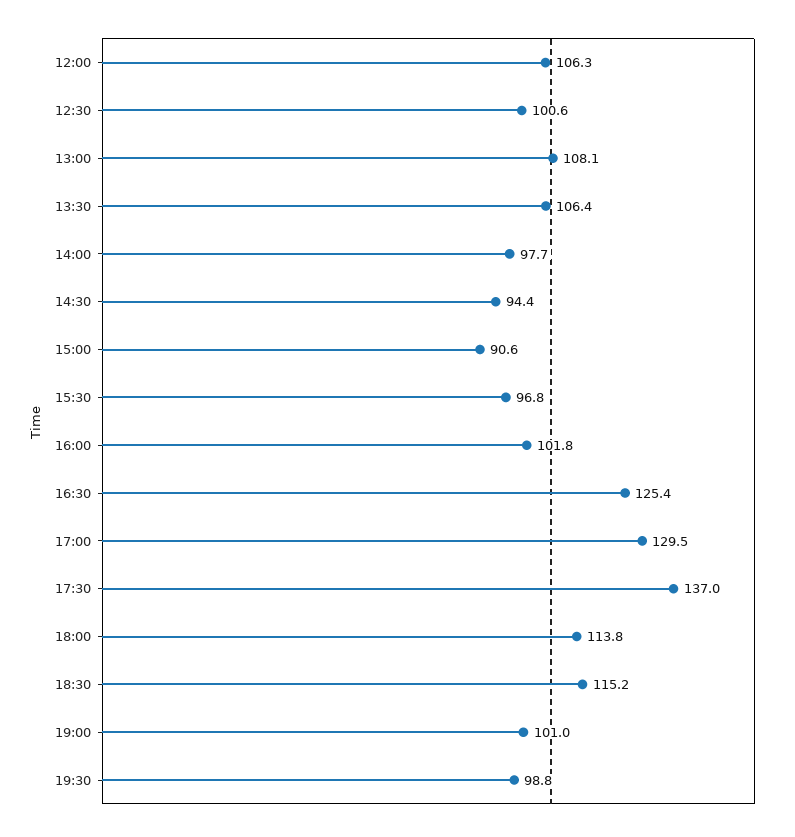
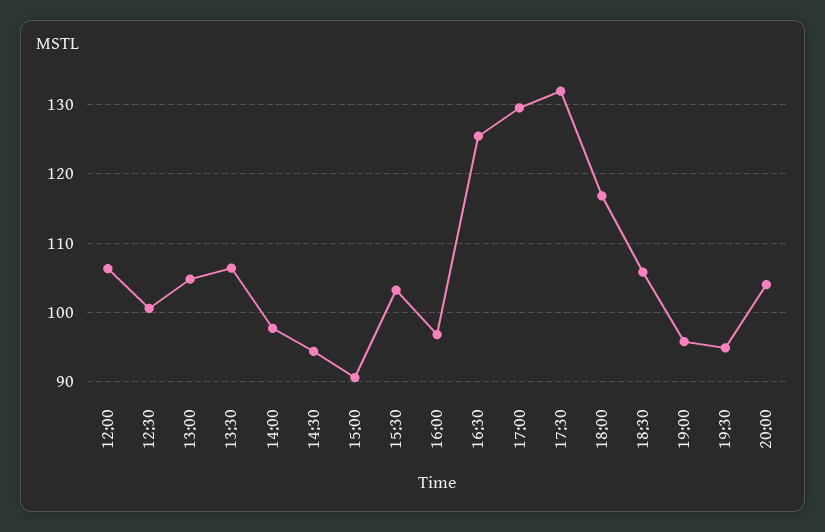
13:00: 108.1 -> 105
15:30: 96.8 -> 103
16:00: 101.8 -> 97
17:30: 137 -> 132
18:00: 113.8 -> 117
18:30: 115.2 -> 106
19:00: 101 -> 96
19:30: 98.8 -> 95
20:00: none -> 104

